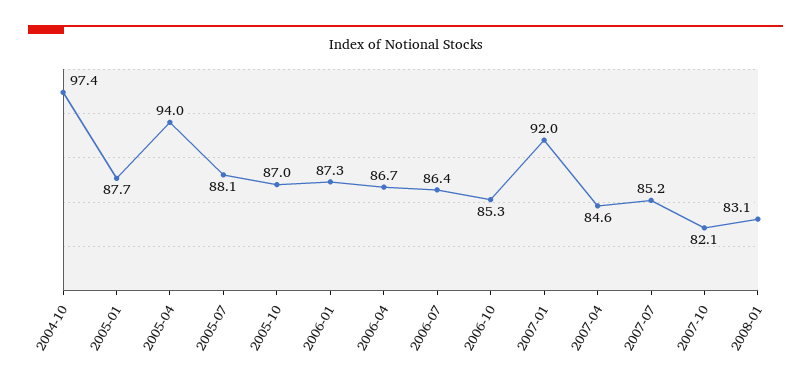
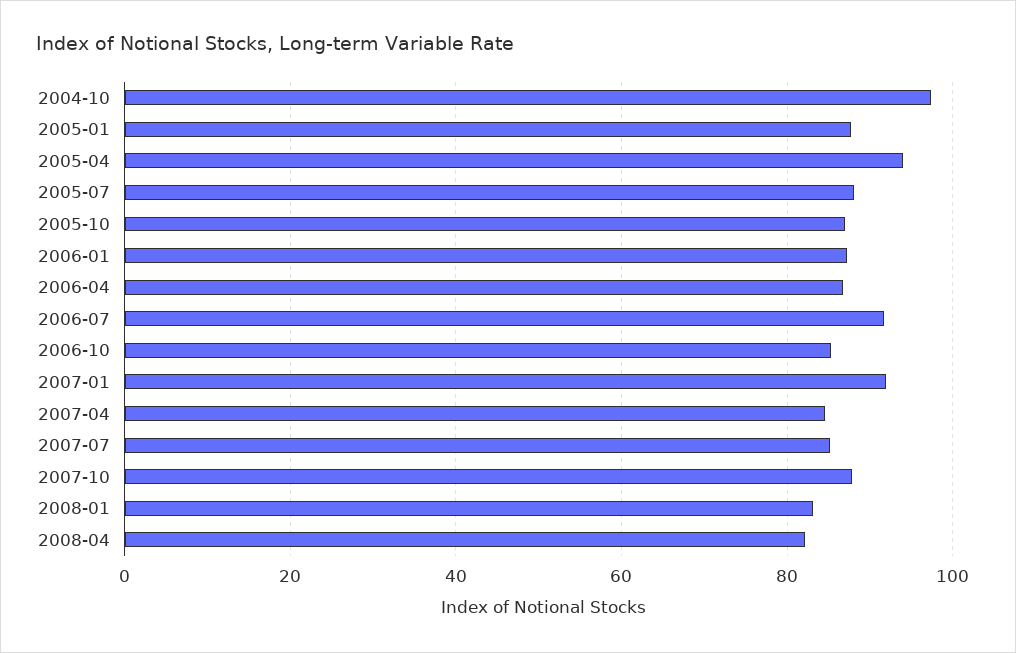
2006-07: 86.4 -> 92
2007-10: 82.1 -> 88
2008-04: none -> 82

